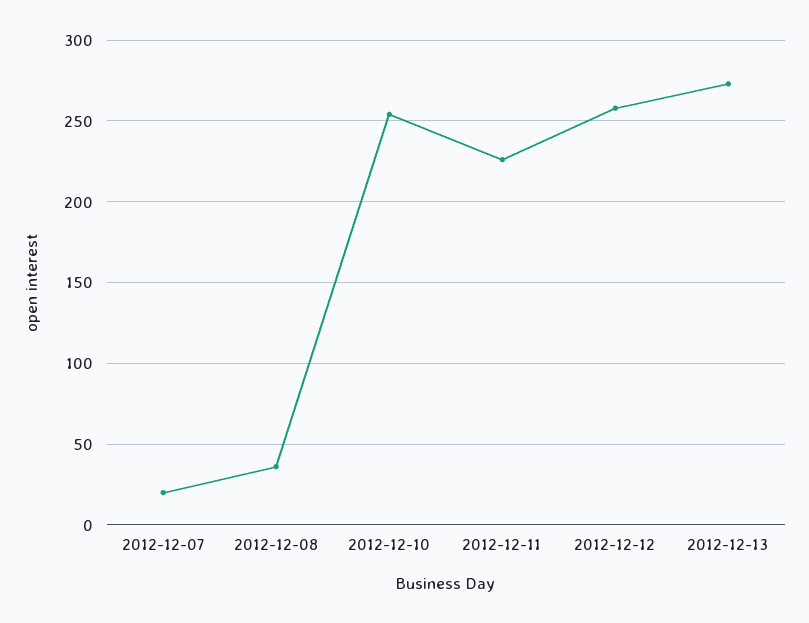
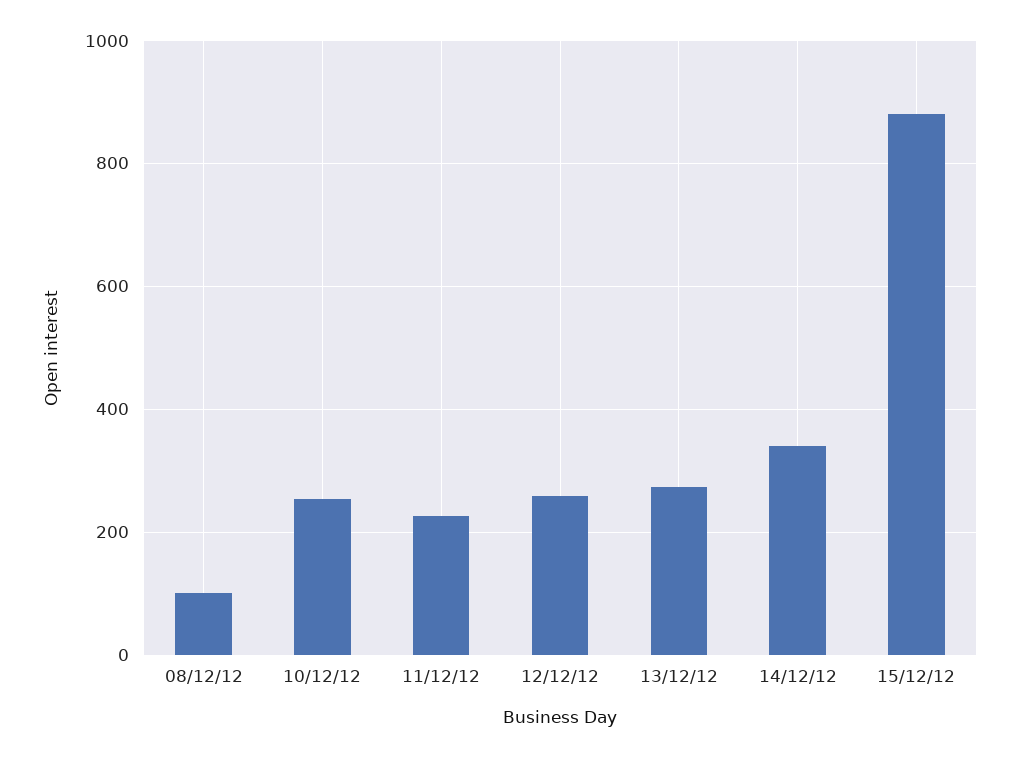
2012-12-07: 20 -> none
2012-12-08: 35 -> 100
14/12/12: none -> 340
15/12/12: none -> 880

